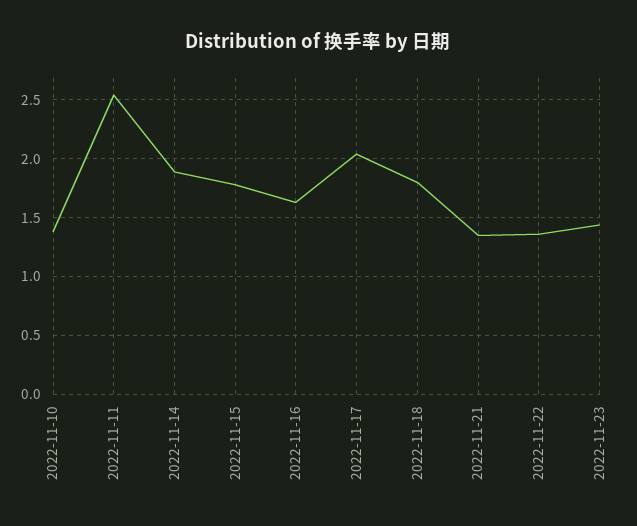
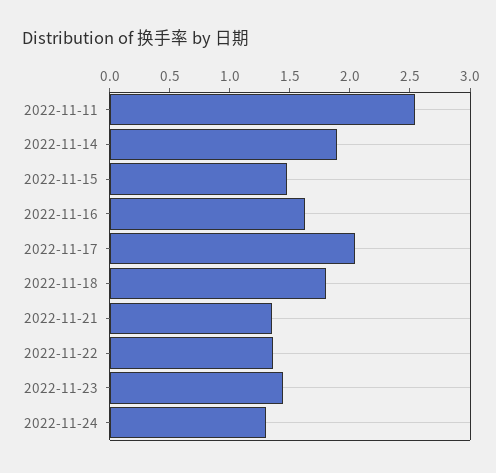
2022-11-10: 1.4 -> none
2022-11-15: 1.8 -> 1.5
2022-11-24: none -> 1.3

